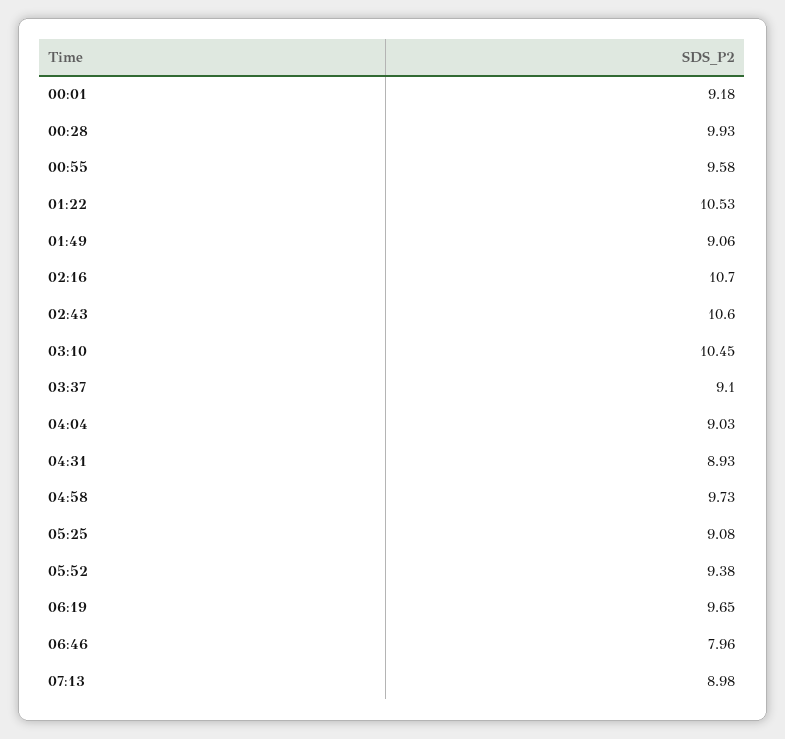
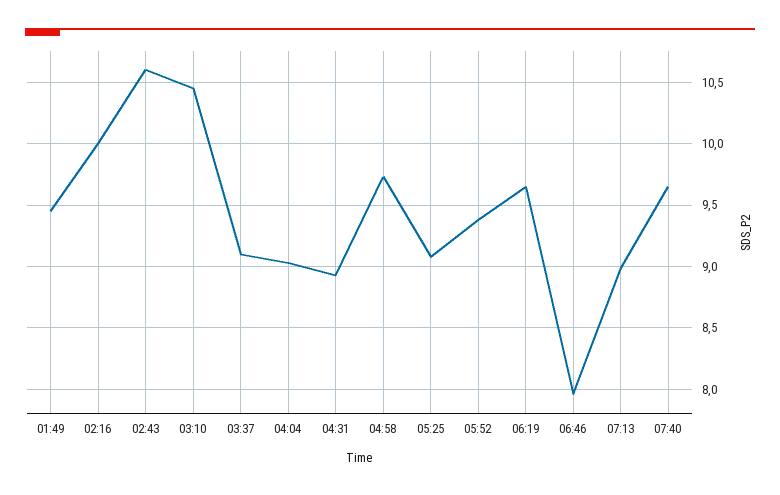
00:01: 9.18 -> none
00:28: 9.93 -> none
00:55: 9.58 -> none
01:22: 10.53 -> none
01:49: 9.06 -> 9.45
02:16: 10.7 -> 10
07:40: none -> 9.65

